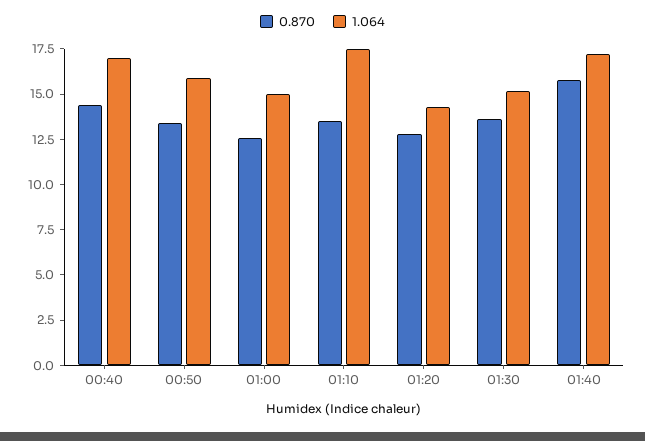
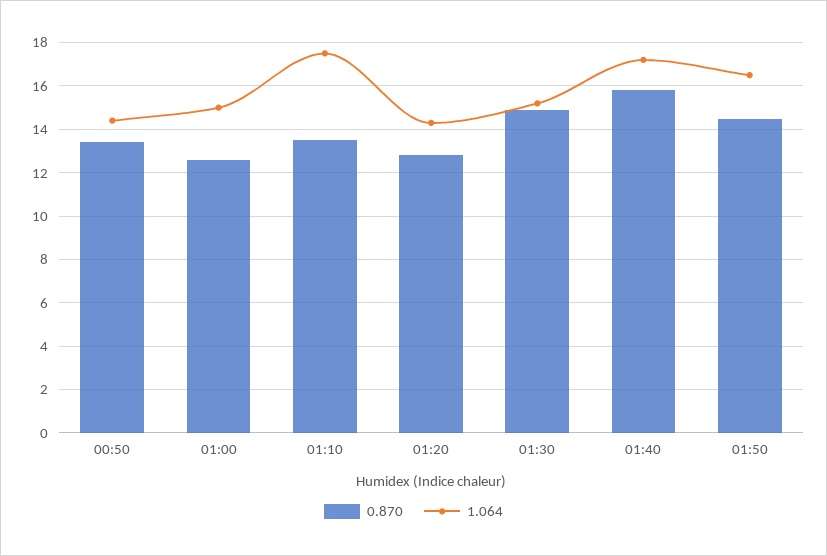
0.870, 00:40: 14.5 -> none
1.064, 00:40: 17 -> none
1.064, 00:50: 16 -> 14.5
0.870, 01:30: 13.5 -> 15
0.870, 01:50: none -> 14.5
1.064, 01:50: none -> 16.5

